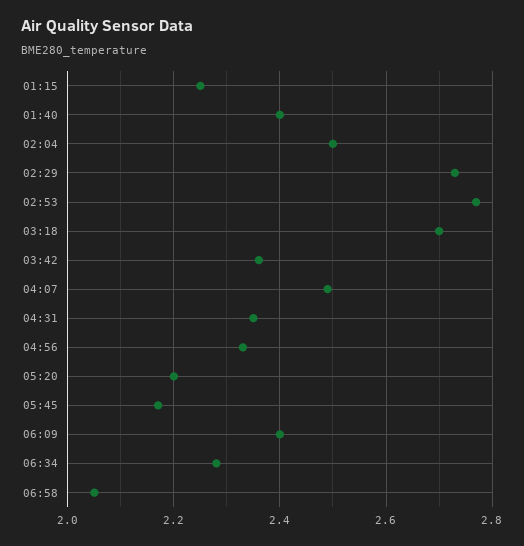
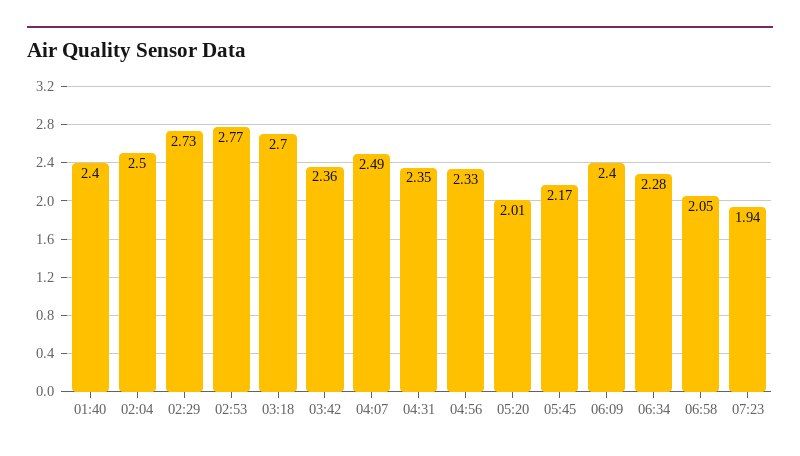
01:15: 2.25 -> none
05:20: 2.2 -> 2.01
07:23: none -> 1.94

